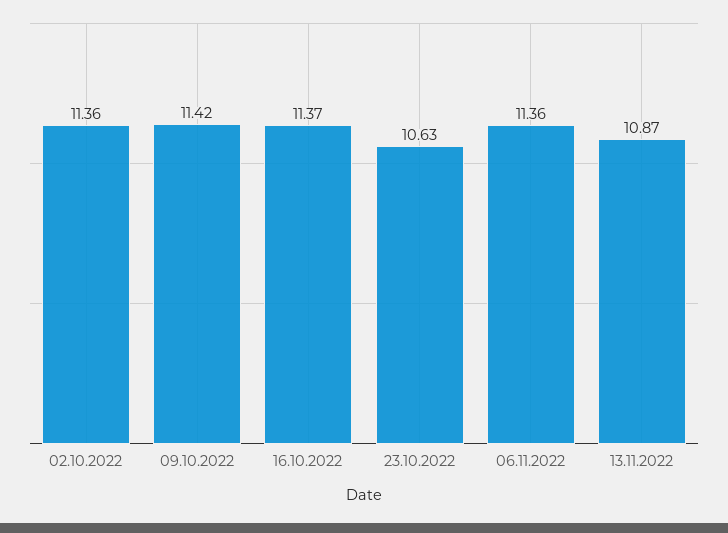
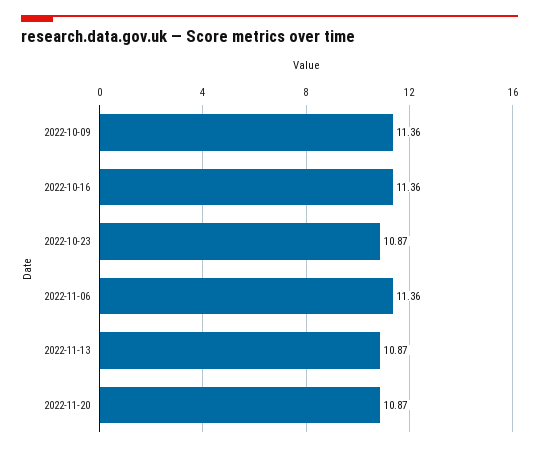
02.10.2022: 11.36 -> none
09.10.2022: 11.42 -> 11.36
16.10.2022: 11.37 -> 11.36
23.10.2022: 10.63 -> 10.87
2022-11-20: none -> 10.87

